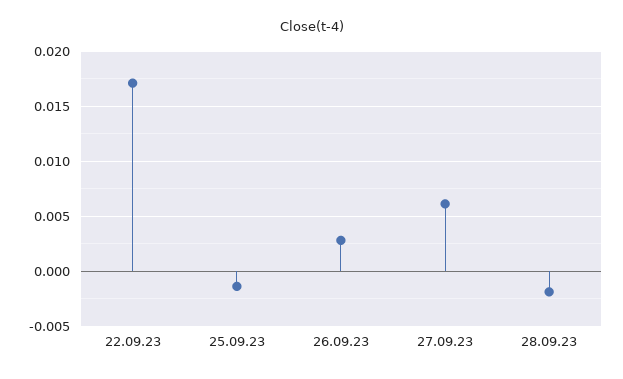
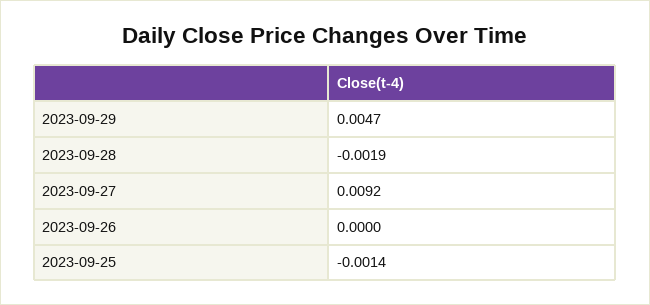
22.09.23: 0.017 -> none
26.09.23: 0.003 -> 0
27.09.23: 0.006 -> 0.0092
2023-09-29: none -> 0.0047

